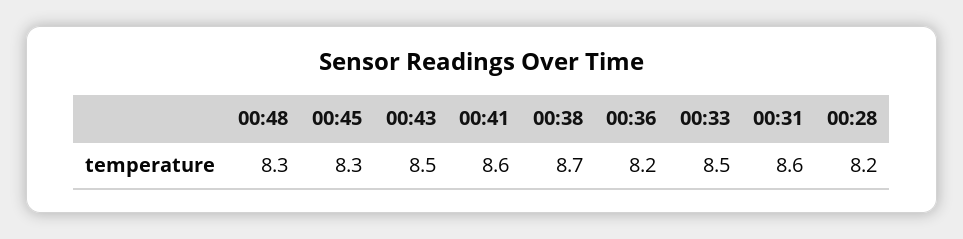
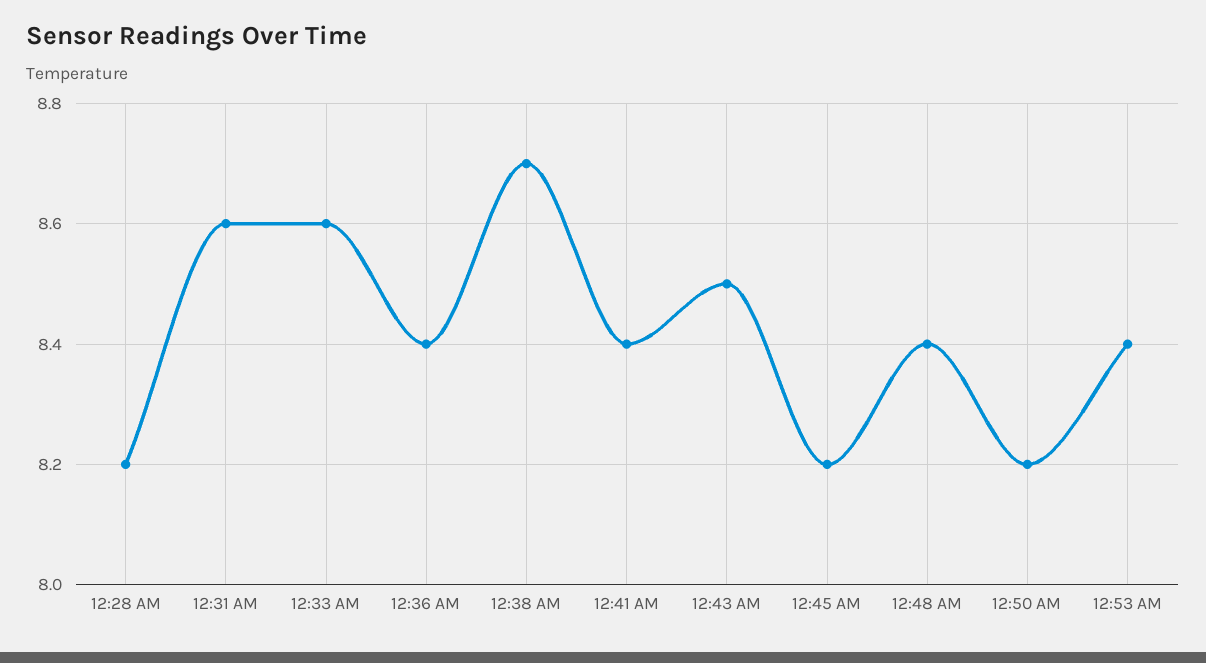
00:48: 8.3 -> 8.4
00:45: 8.3 -> 8.2
00:41: 8.6 -> 8.4
00:36: 8.2 -> 8.4
00:33: 8.5 -> 8.6
12:50 AM: none -> 8.2
12:53 AM: none -> 8.4

